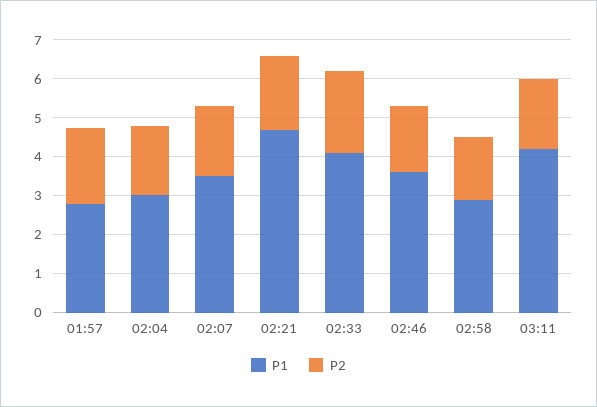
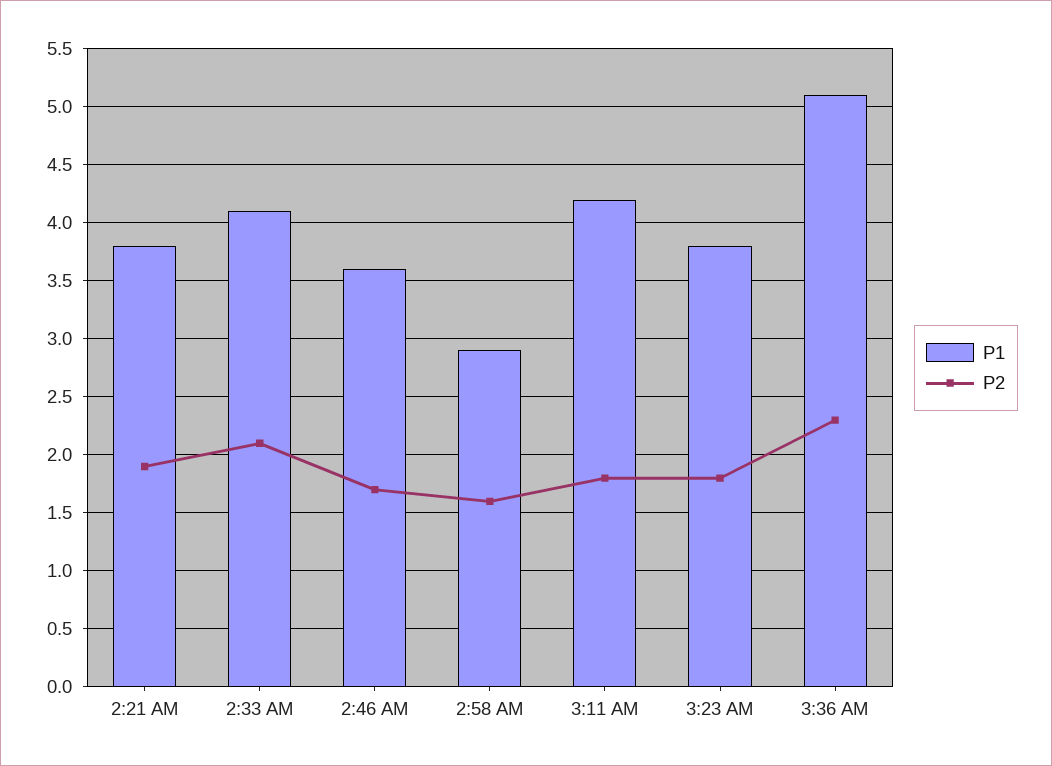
P1, 01:57: 2.75 -> none
P2, 01:57: 2 -> none
P1, 02:04: 3 -> none
P2, 02:04: 1.75 -> none
P1, 02:07: 3.5 -> none
P2, 02:07: 1.75 -> none
P1, 02:21: 4.75 -> 3.8
P1, 3:23 AM: none -> 3.8
P2, 3:23 AM: none -> 1.8
P1, 3:36 AM: none -> 5.1
P2, 3:36 AM: none -> 2.3

